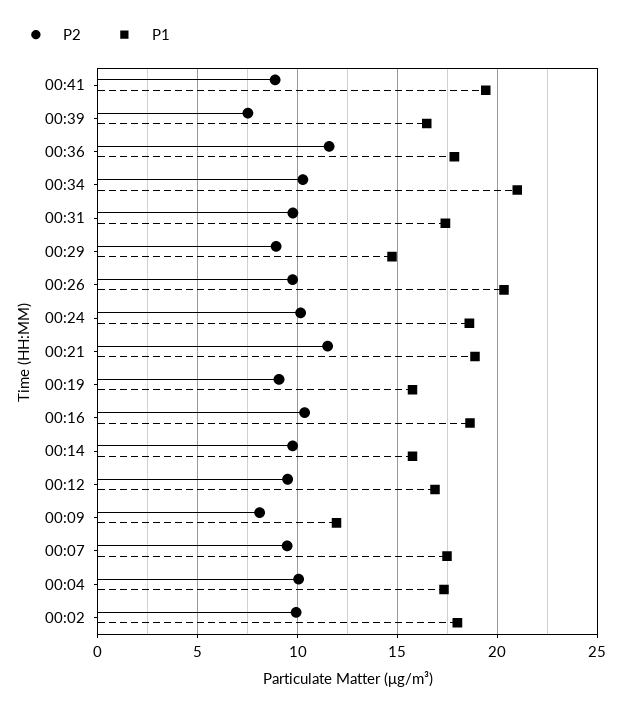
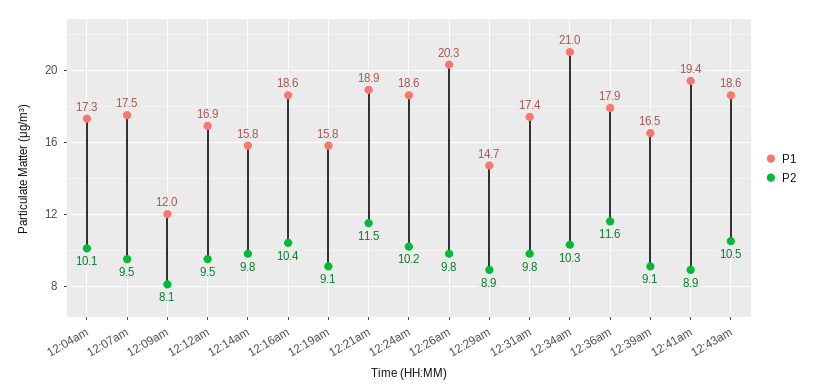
P2, 00:39: 7.5 -> 9.1
P2, 00:02: 10 -> none
P1, 00:02: 18 -> none
P1, 12:43am: none -> 18.6
P2, 12:43am: none -> 10.5

